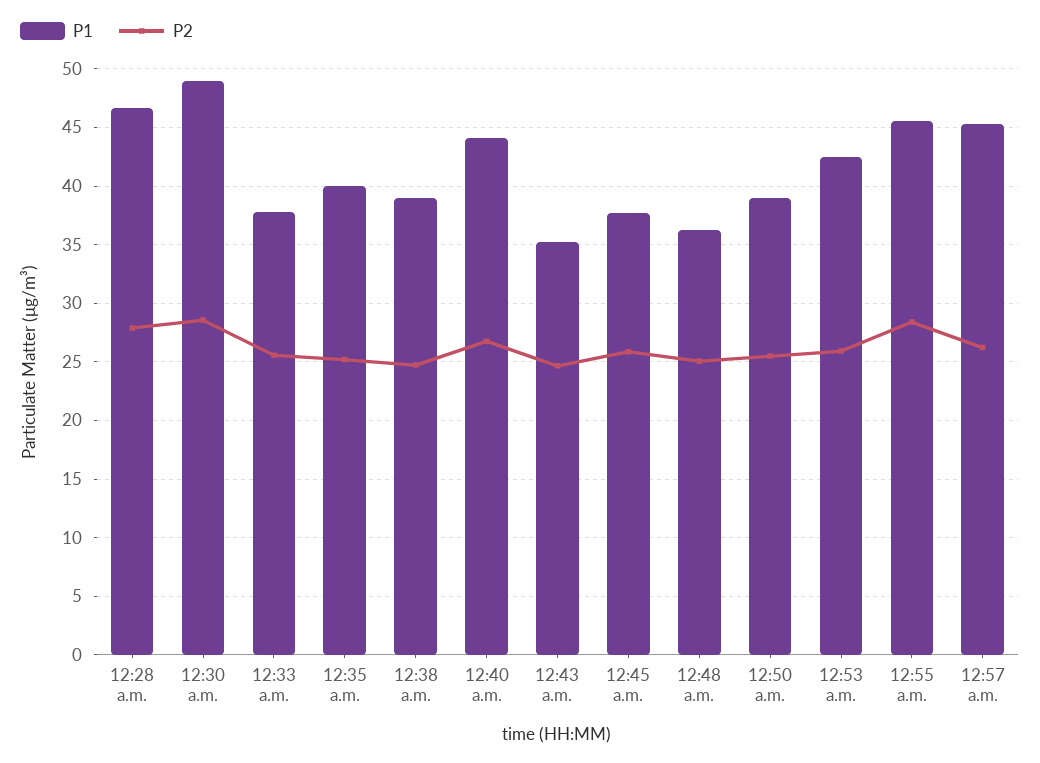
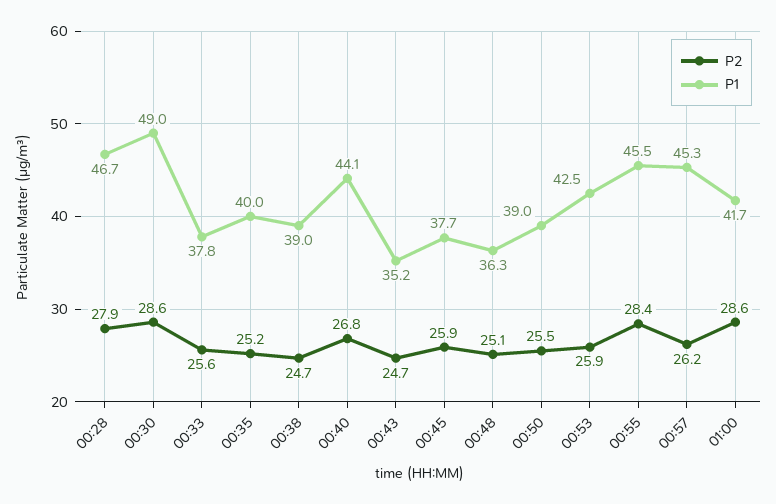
P2, 01:00: none -> 28.6
P1, 01:00: none -> 41.7

